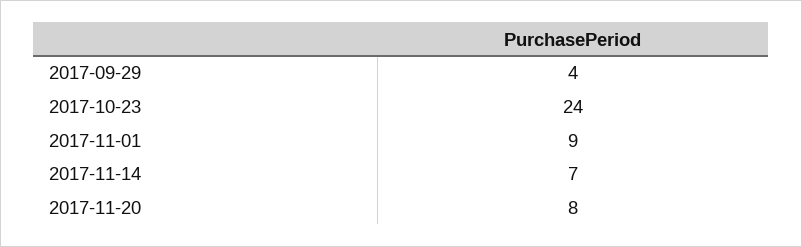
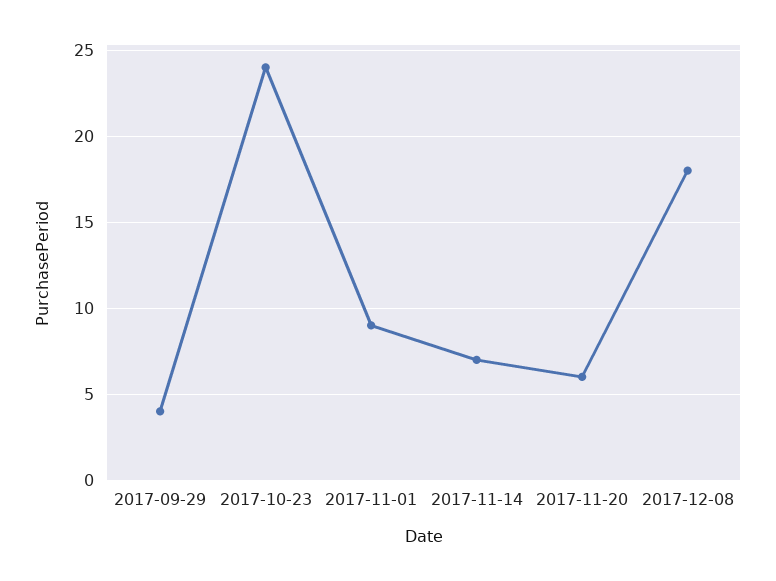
2017-11-20: 8 -> 6
2017-12-08: none -> 18

